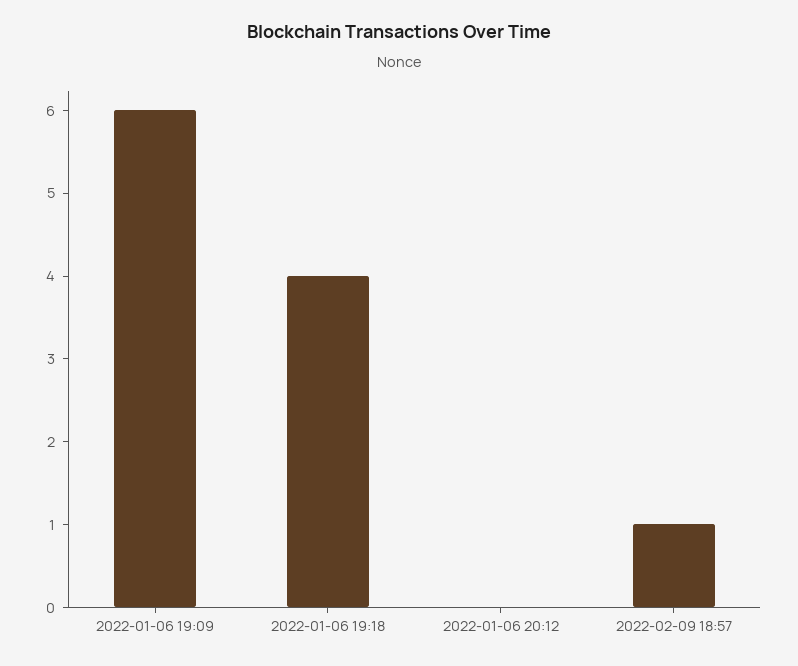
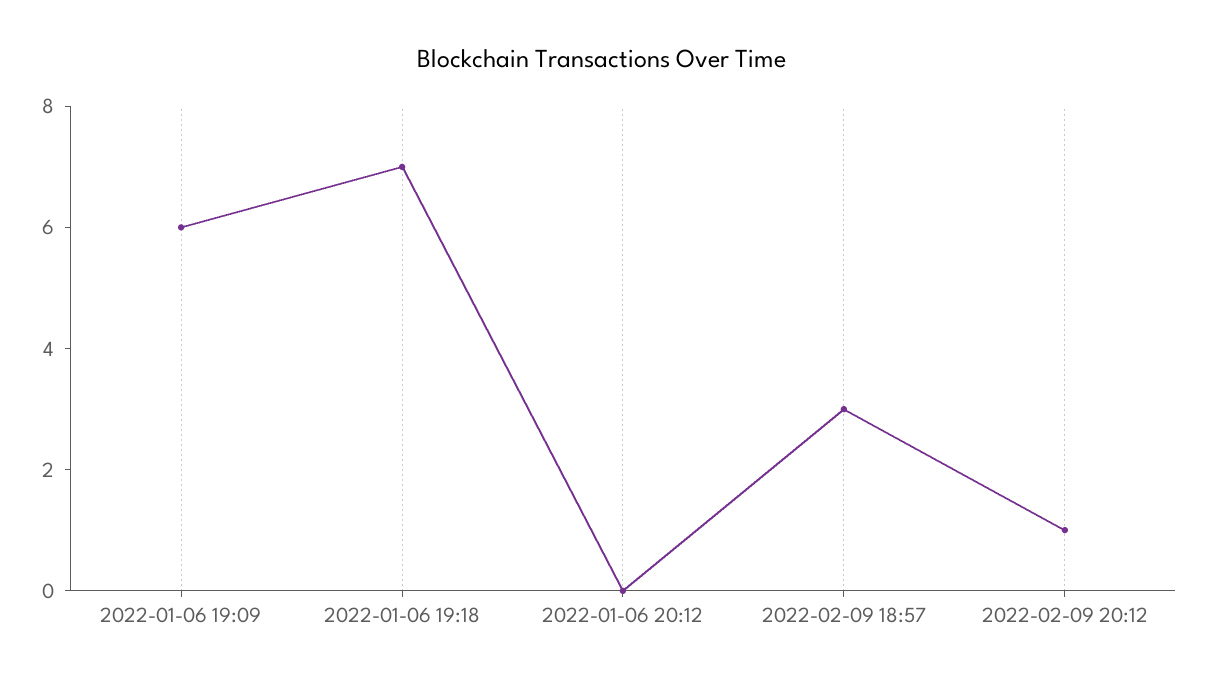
2022-01-06 19:18: 4 -> 7
2022-02-09 18:57: 1 -> 3
2022-02-09 20:12: none -> 1

